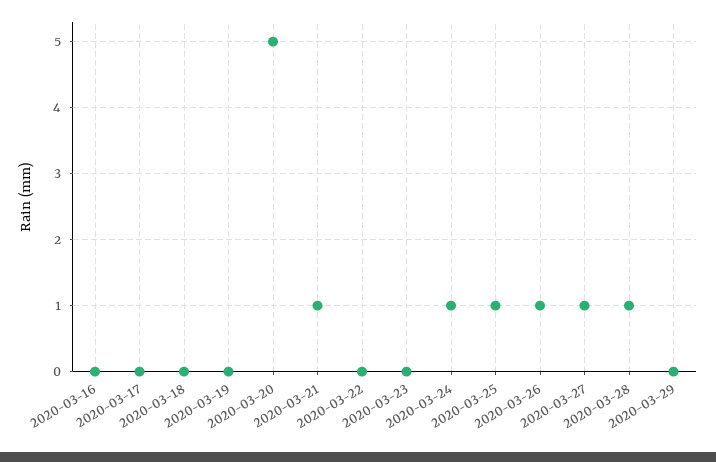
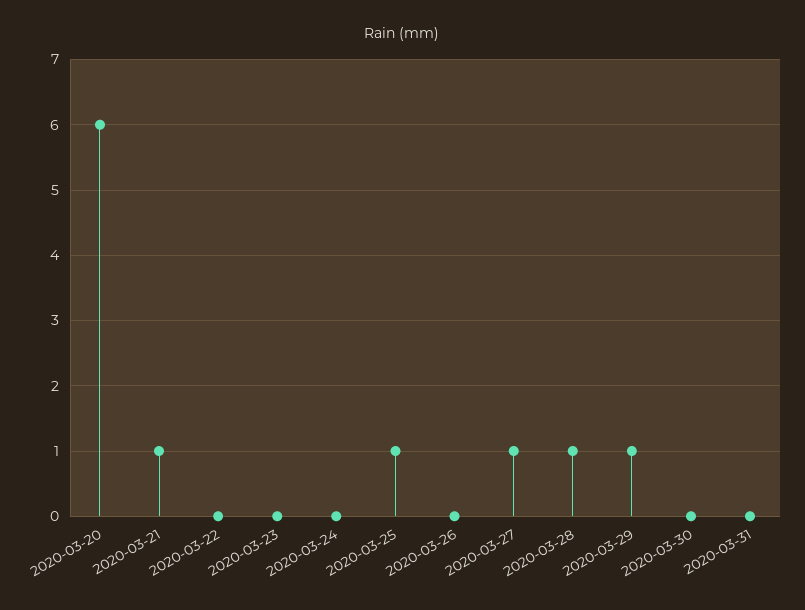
2020-03-16: 0 -> none
2020-03-17: 0 -> none
2020-03-18: 0 -> none
2020-03-19: 0 -> none
2020-03-20: 5 -> 6
2020-03-24: 1 -> 0
2020-03-26: 1 -> 0
2020-03-29: 0 -> 1
2020-03-30: none -> 0
2020-03-31: none -> 0

